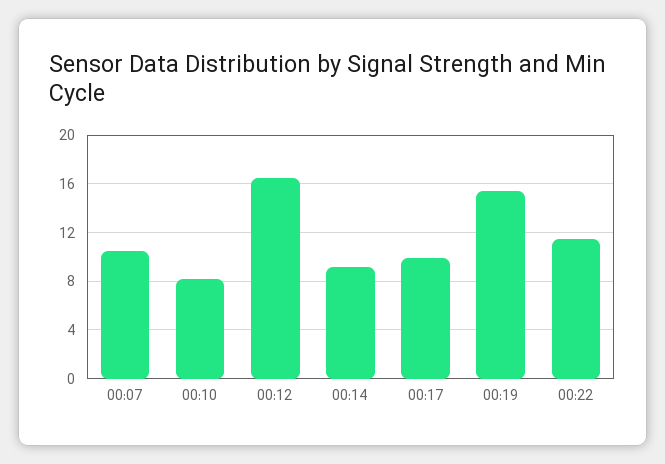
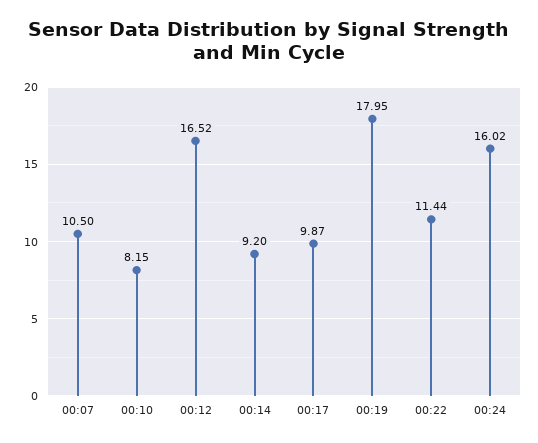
00:19: 15.5 -> 17.95
00:24: none -> 16.02

